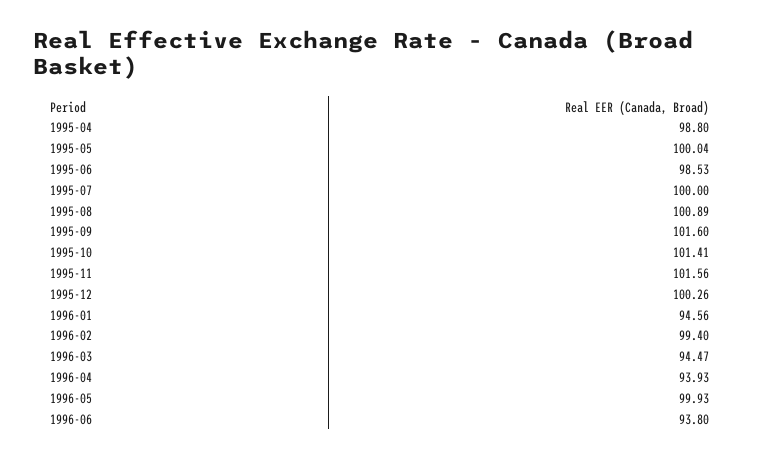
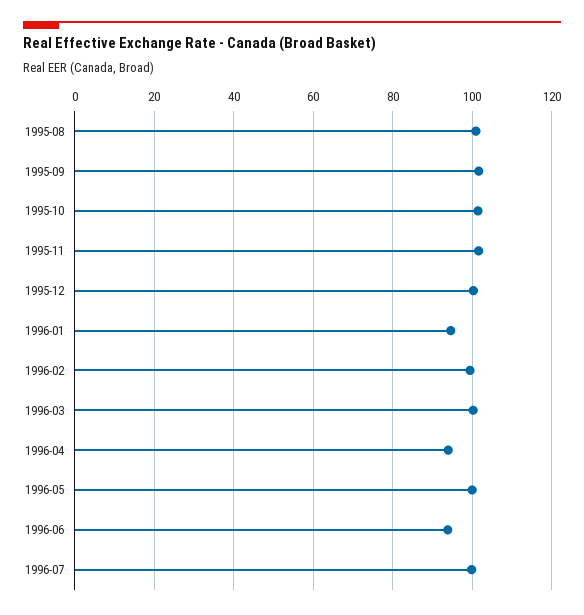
1995-04: 98.8 -> none
1995-05: 100.04 -> none
1995-06: 98.53 -> none
1995-07: 100 -> none
1996-03: 94.47 -> 100
1996-07: none -> 100

